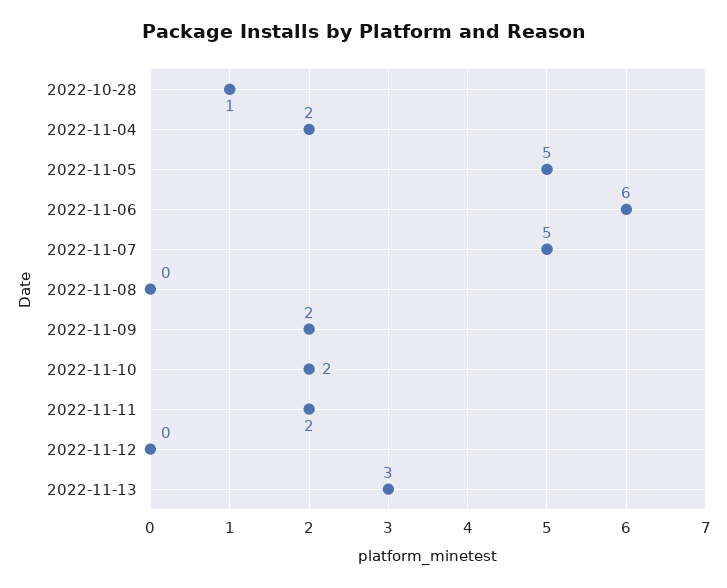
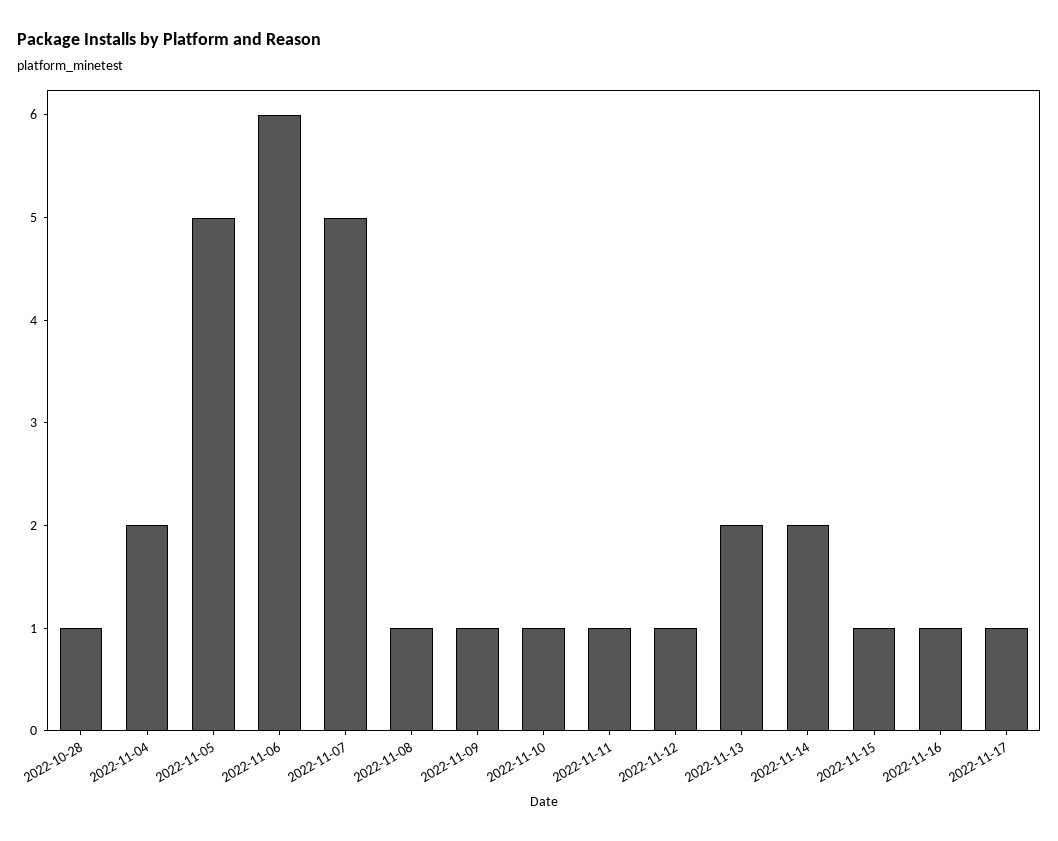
2022-11-08: 0 -> 1
2022-11-09: 2 -> 1
2022-11-10: 2 -> 1
2022-11-11: 2 -> 1
2022-11-12: 0 -> 1
2022-11-13: 3 -> 2
2022-11-14: none -> 2
2022-11-15: none -> 1
2022-11-16: none -> 1
2022-11-17: none -> 1

